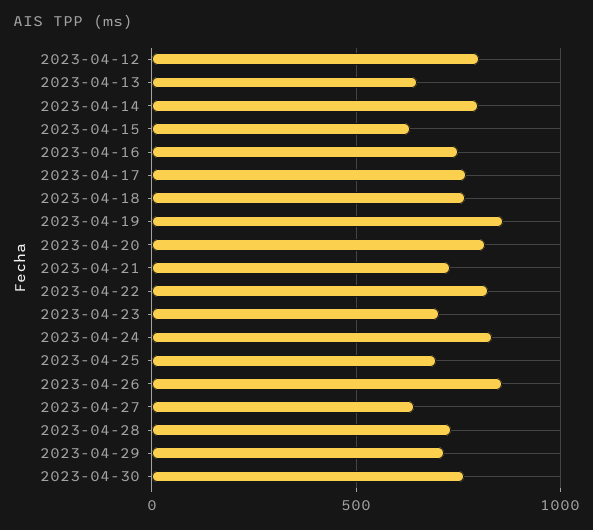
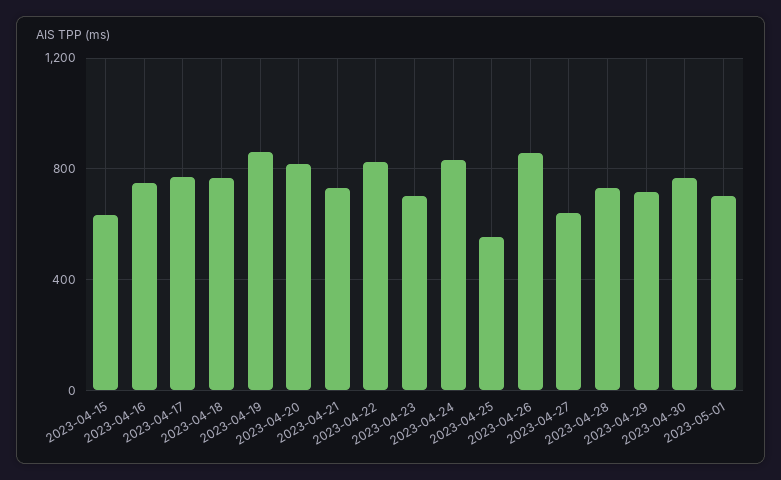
2023-04-12: 800 -> none
2023-04-13: 650 -> none
2023-04-14: 800 -> none
2023-04-25: 700 -> 550
2023-05-01: none -> 700

